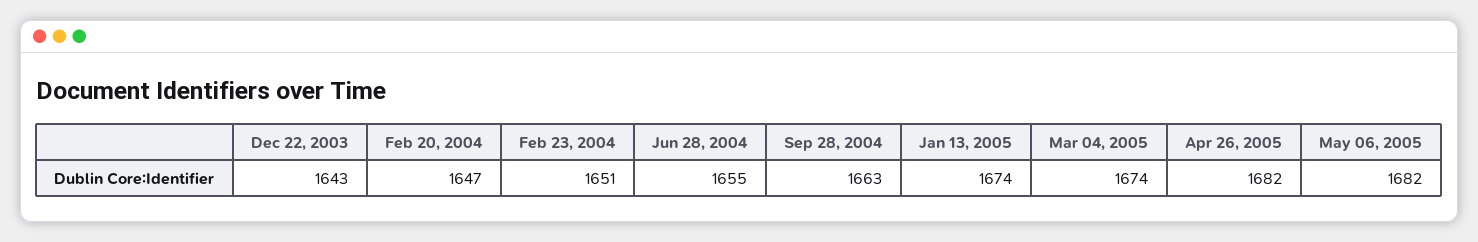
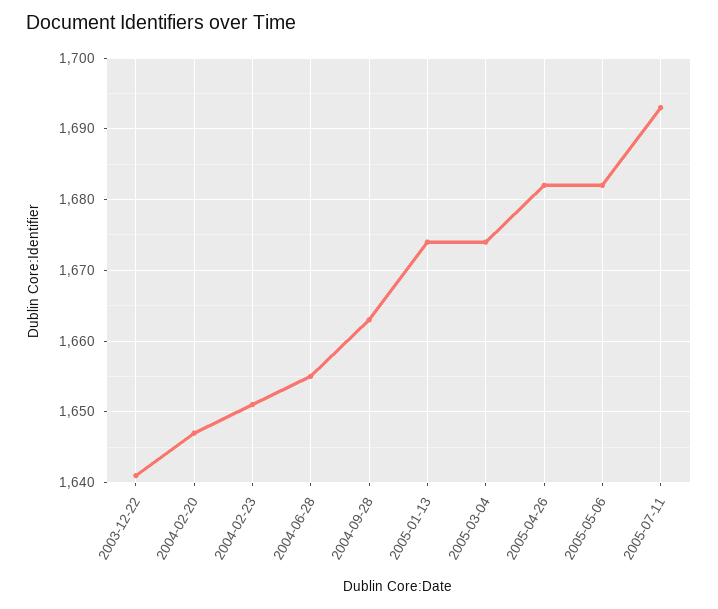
Dec 22, 2003: 1643 -> 1641
2005-07-11: none -> 1693

